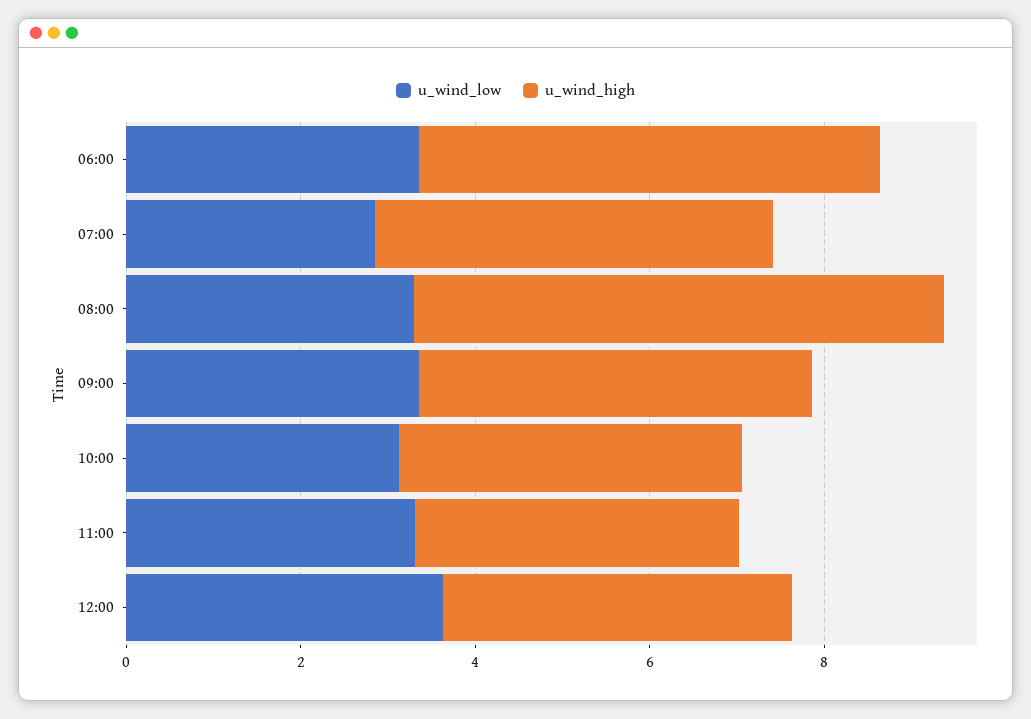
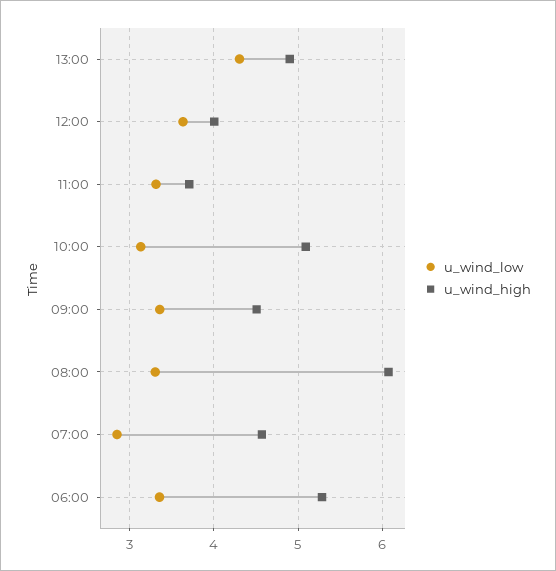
u_wind_high, 10:00: 4 -> 5.1
u_wind_low, 13:00: none -> 4.3
u_wind_high, 13:00: none -> 4.9

